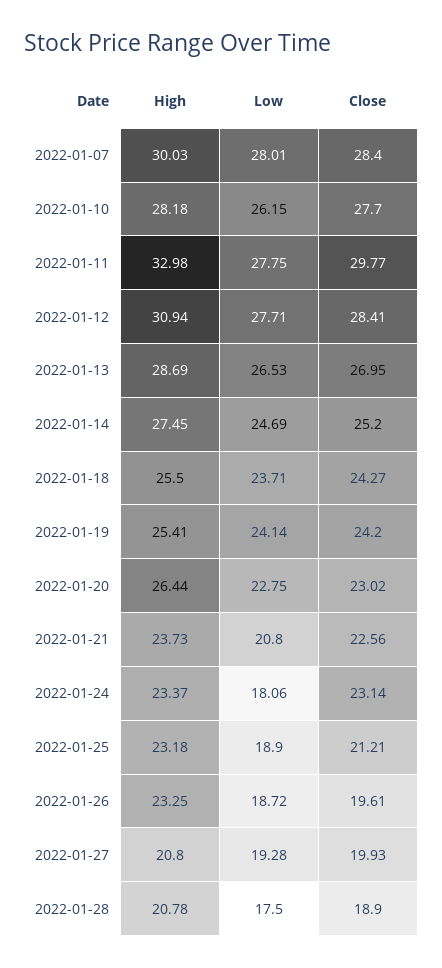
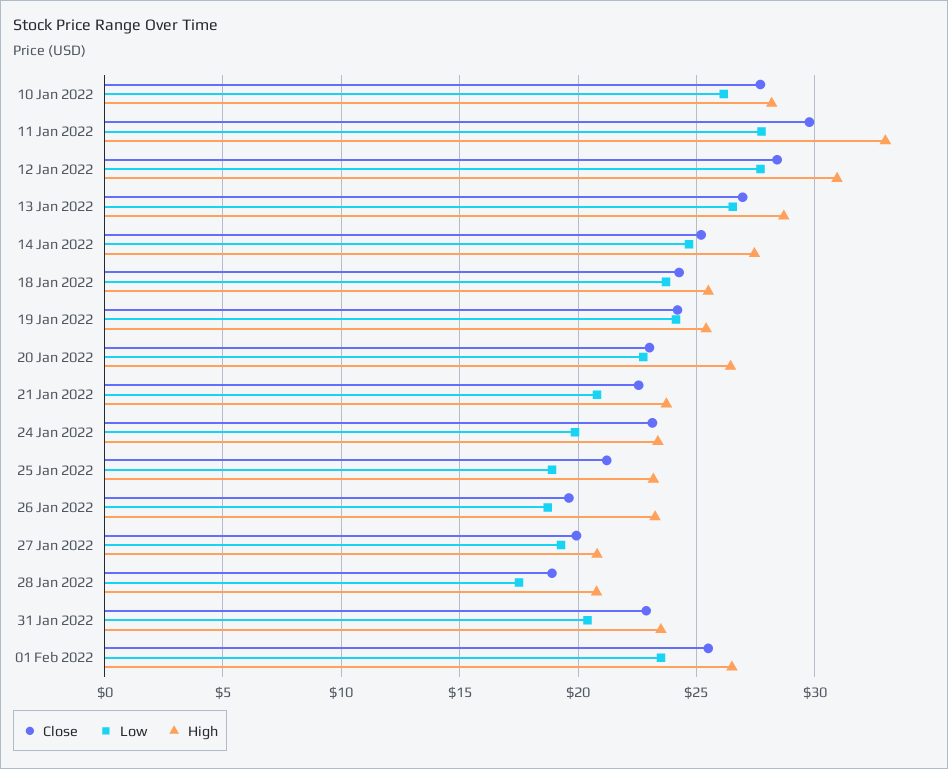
High, 2022-01-07: 30.03 -> none
Low, 2022-01-07: 28.01 -> none
Close, 2022-01-07: 28.4 -> none
Low, 2022-01-24: 18.06 -> 20
Close, 31 Jan 2022: none -> 23
Low, 31 Jan 2022: none -> 20.5
High, 31 Jan 2022: none -> 23.5
Close, 01 Feb 2022: none -> 25.5
Low, 01 Feb 2022: none -> 23.5
High, 01 Feb 2022: none -> 26.5

